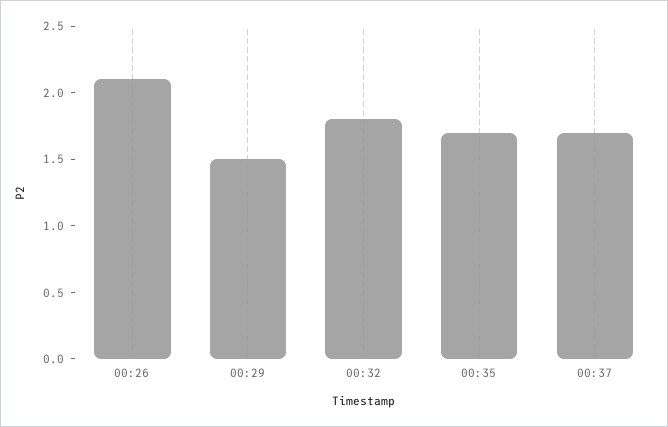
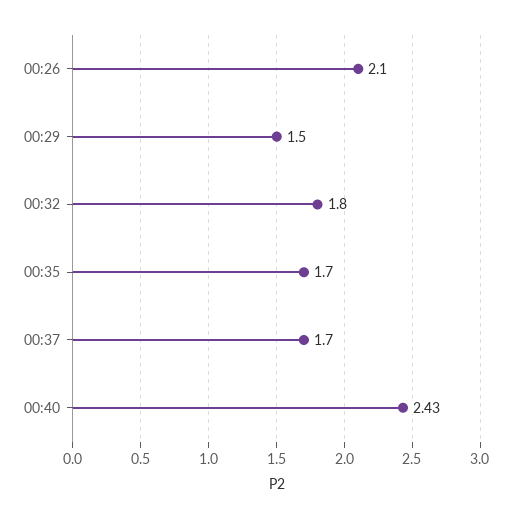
00:40: none -> 2.43

